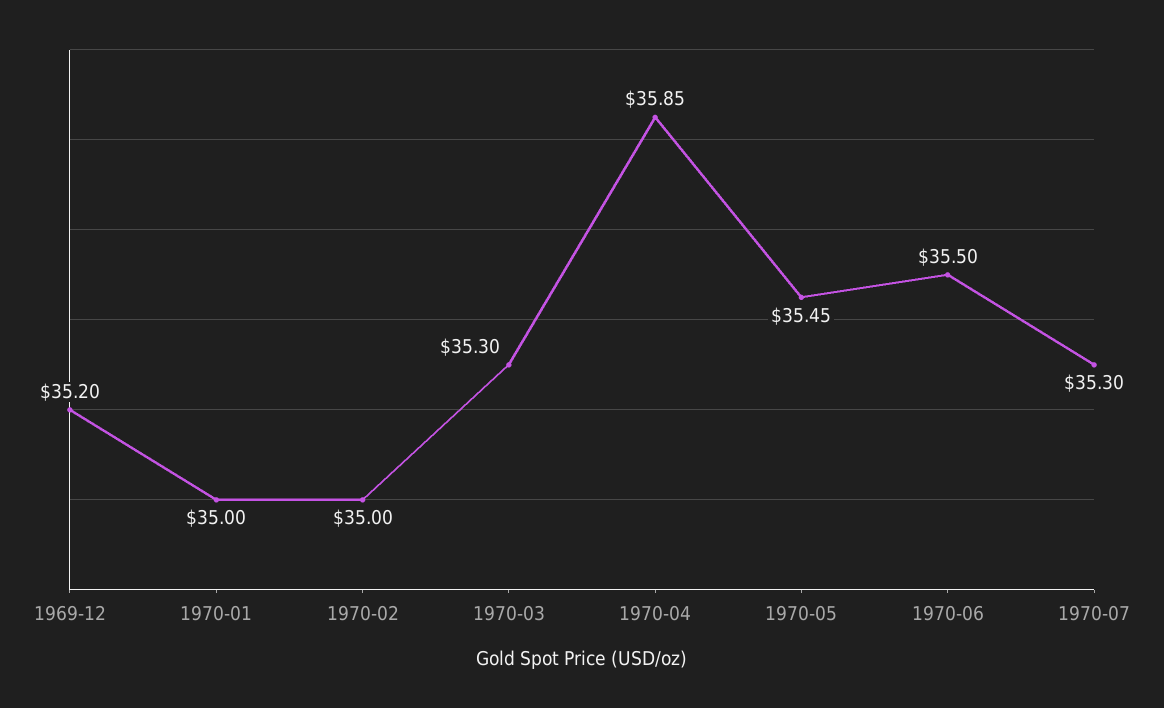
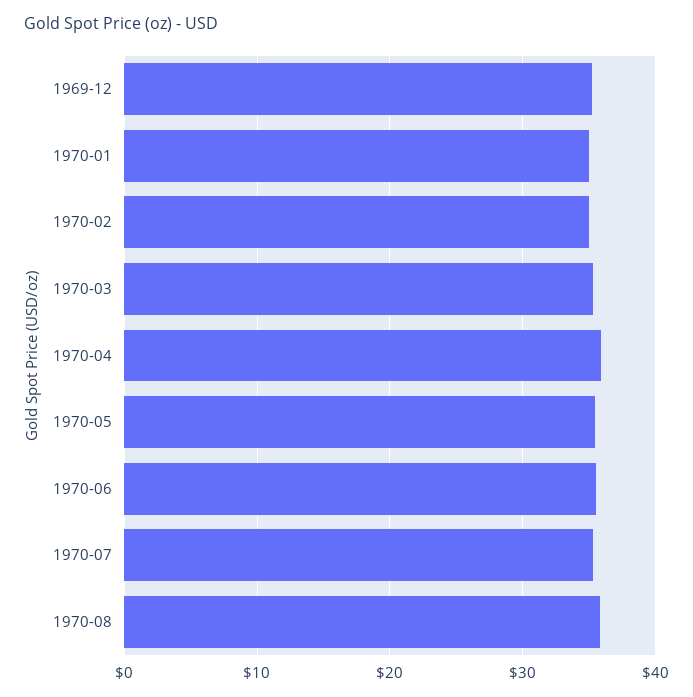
1970-08: none -> 36

